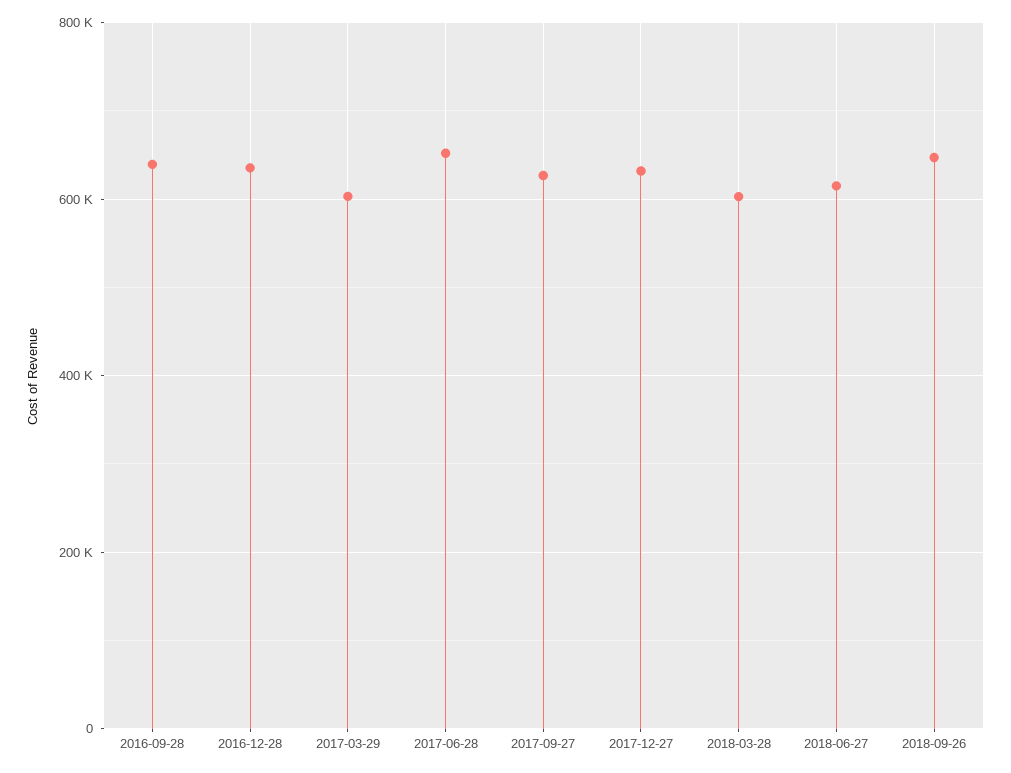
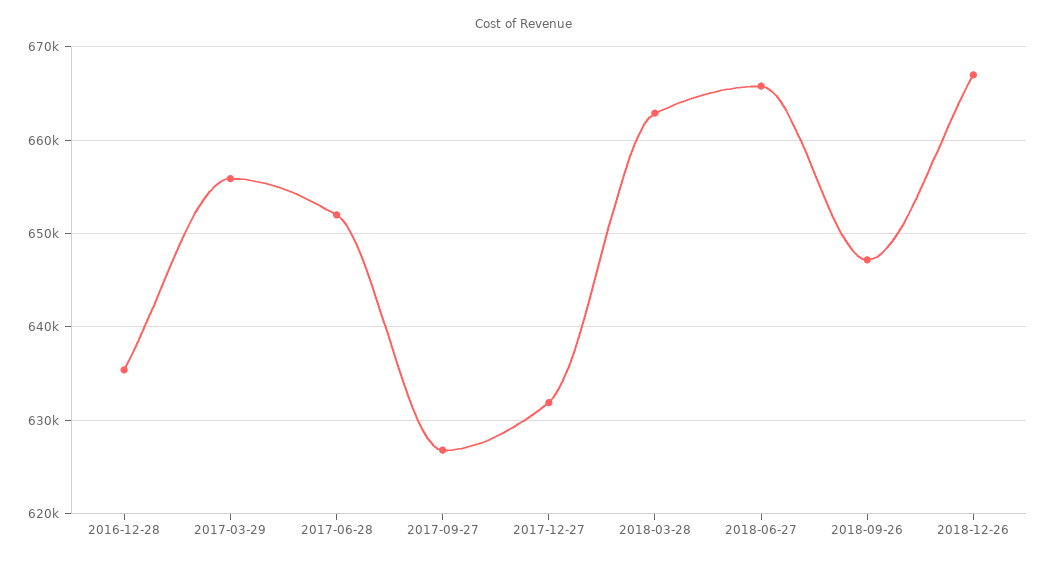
2016-09-28: 640000 -> none
2017-03-29: 600000 -> 656000
2018-03-28: 600000 -> 663000
2018-06-27: 620000 -> 666000
2018-12-26: none -> 667000

